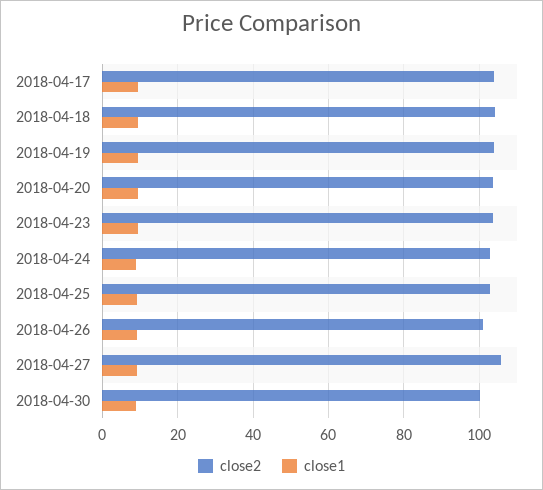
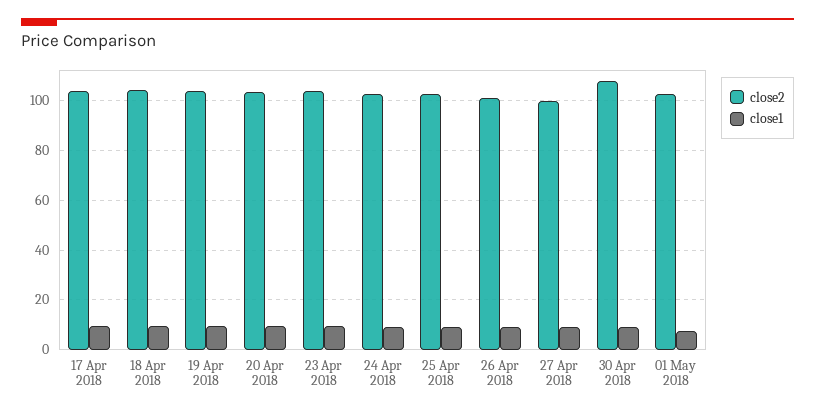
close2, 2018-04-27: 106 -> 100
close2, 2018-04-30: 100 -> 107.5
close2, 01 May 2018: none -> 102.5
close1, 01 May 2018: none -> 7.5

